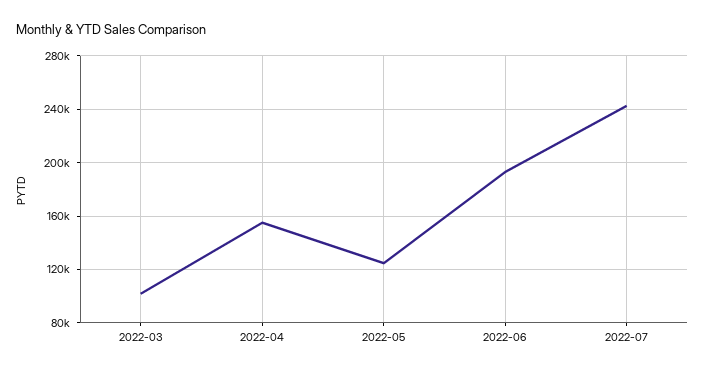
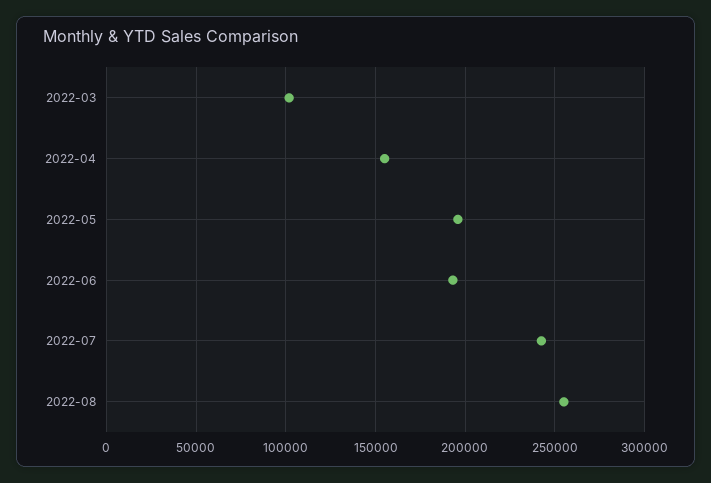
2022-05: 125000 -> 195000
2022-08: none -> 255000

